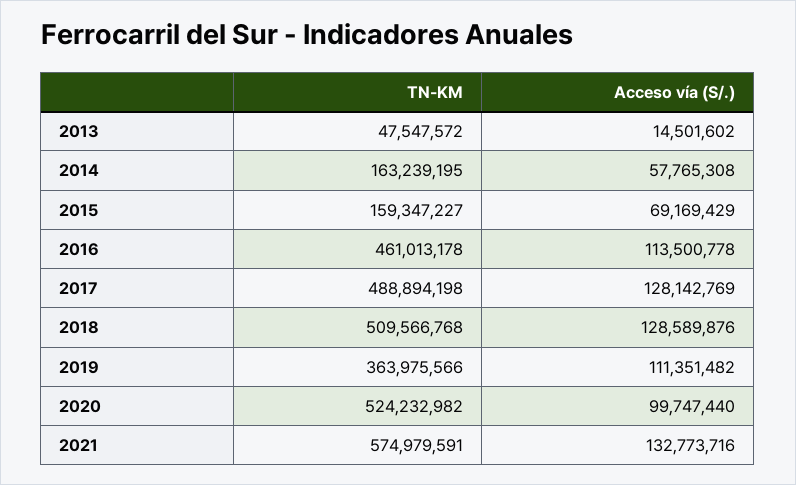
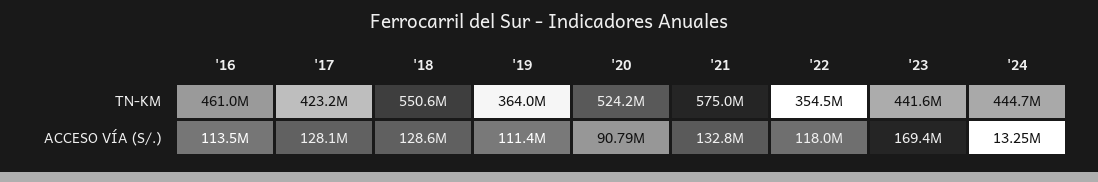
TN-KM, 2013: 47547572 -> none
Acceso vía (S/.), 2013: 14501602 -> none
TN-KM, 2014: 163239195 -> none
Acceso vía (S/.), 2014: 57765308 -> none
TN-KM, 2015: 159347227 -> none
Acceso vía (S/.), 2015: 69169429 -> none
TN-KM, 2017: 488894198 -> 423200000
TN-KM, 2018: 509566768 -> 550600000
Acceso vía (S/.), 2020: 99747440 -> 90790000
TN-KM, '22: none -> 354500000
TN-KM, '23: none -> 441600000
TN-KM, '24: none -> 444700000
Acceso vía (S/.), '22: none -> 118000000
Acceso vía (S/.), '23: none -> 169400000
Acceso vía (S/.), '24: none -> 13250000

